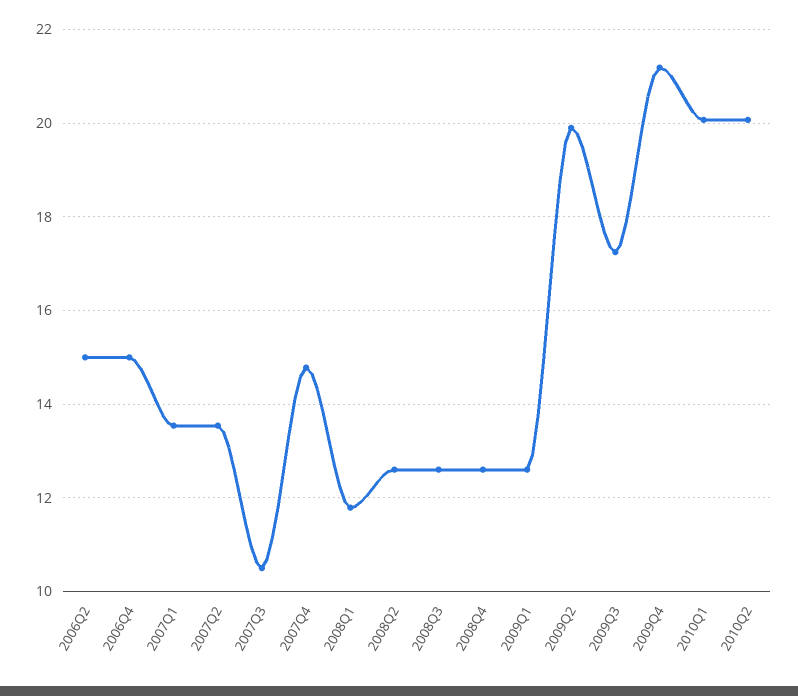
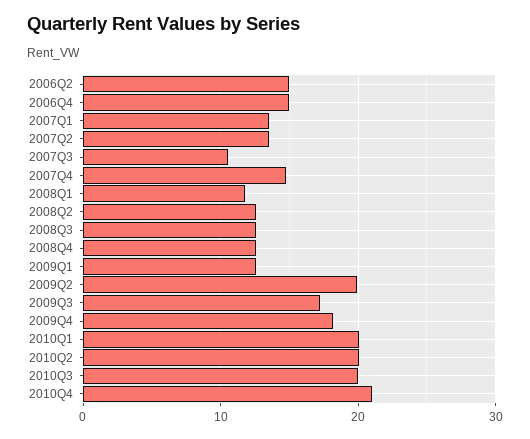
2009Q4: 21.2 -> 18
2010Q3: none -> 20
2010Q4: none -> 21

